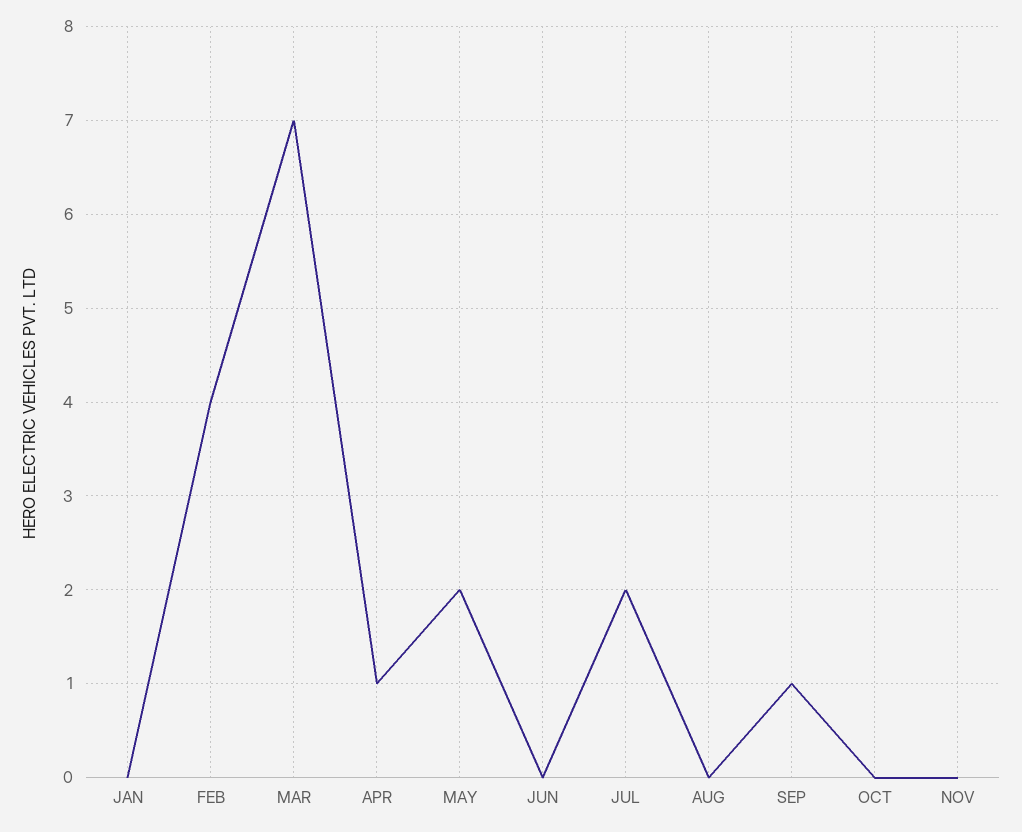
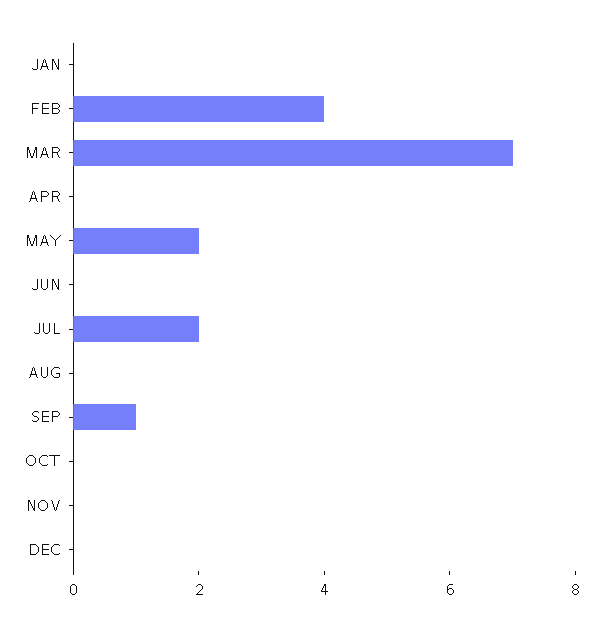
APR: 1 -> 0
DEC: none -> 0

